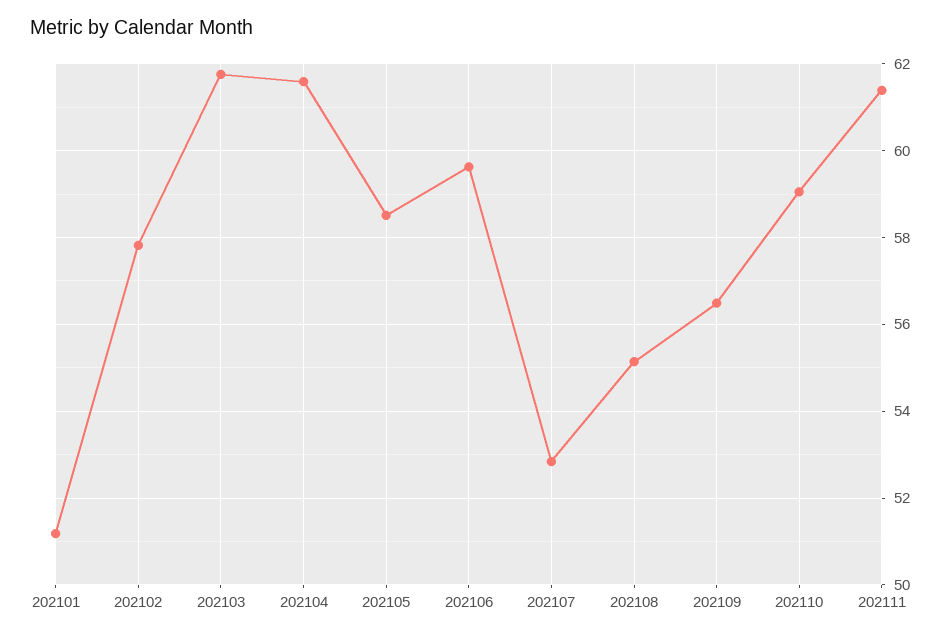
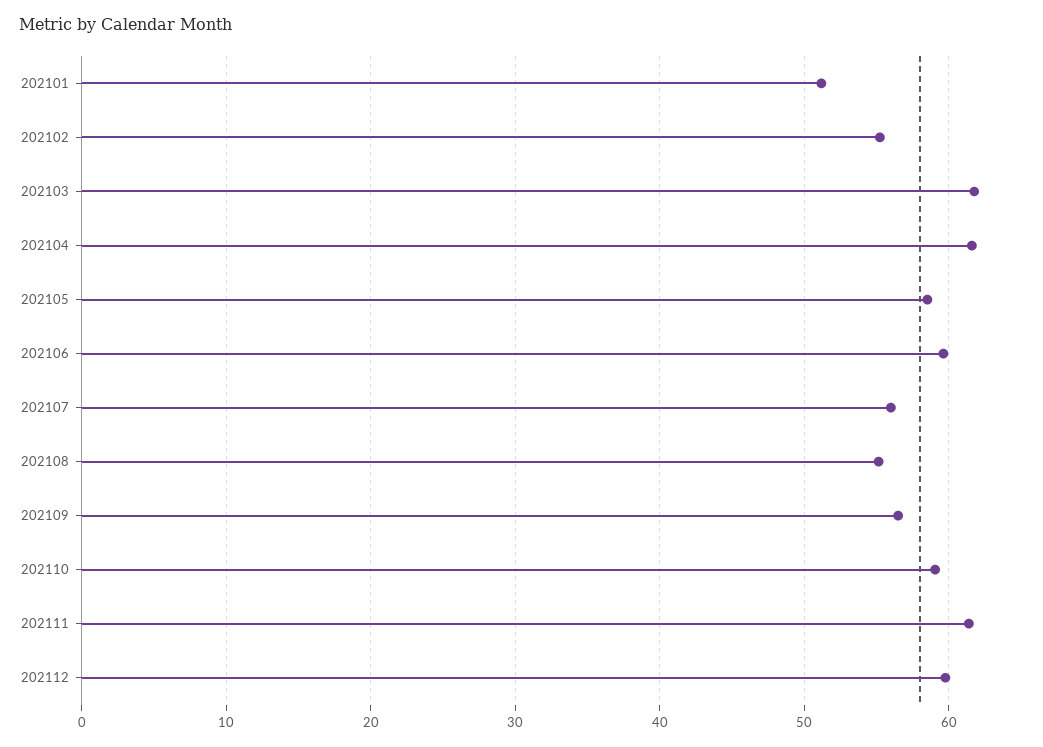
202102: 57.8 -> 55
202107: 52.8 -> 56
202112: none -> 60

